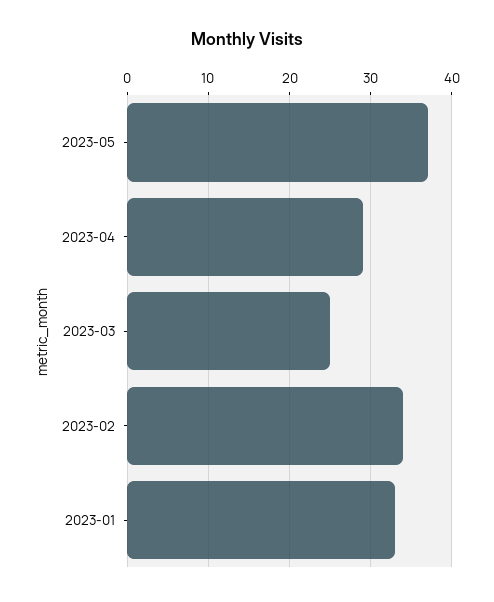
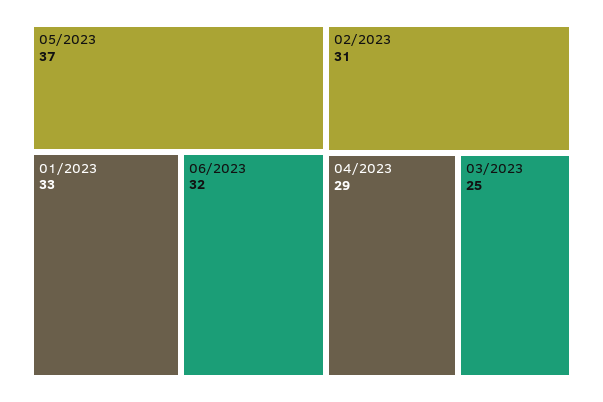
2023-02: 34 -> 31
06/2023: none -> 32

